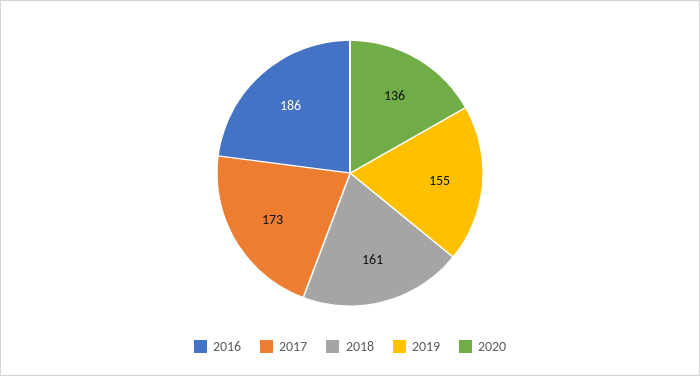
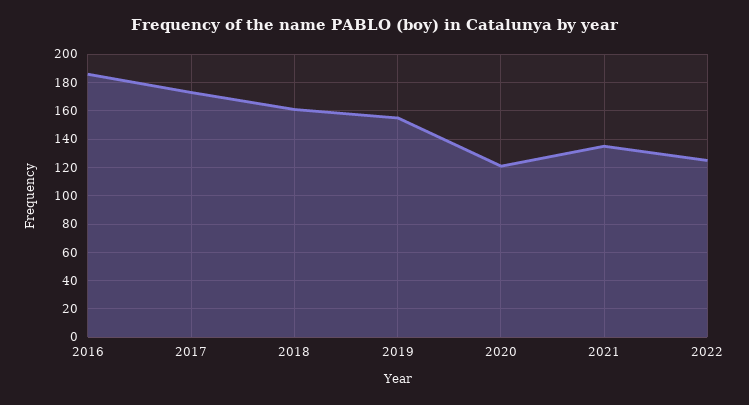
2020: 136 -> 120
2021: none -> 135
2022: none -> 125

